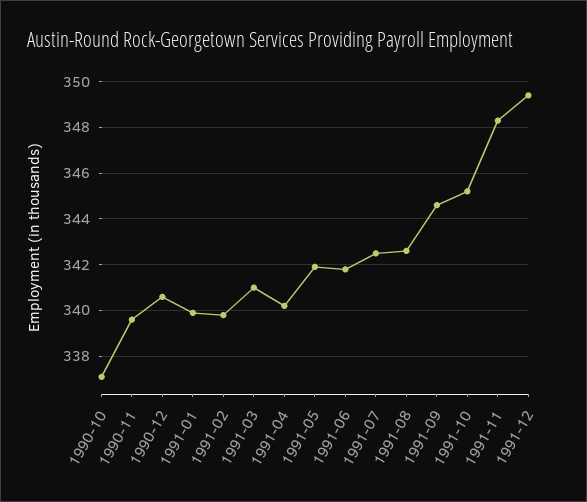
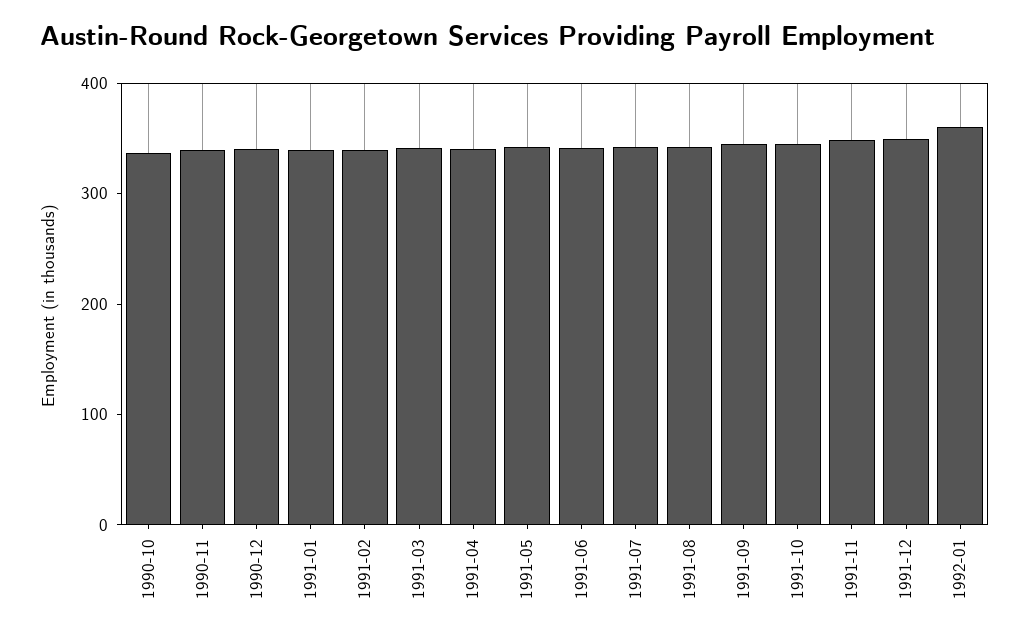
1992-01: none -> 360

